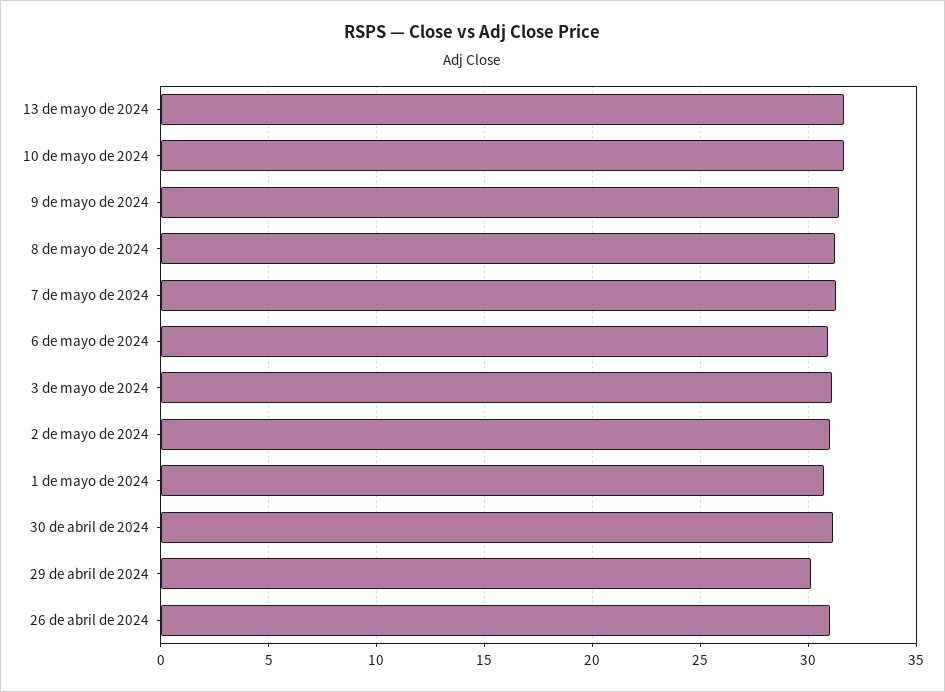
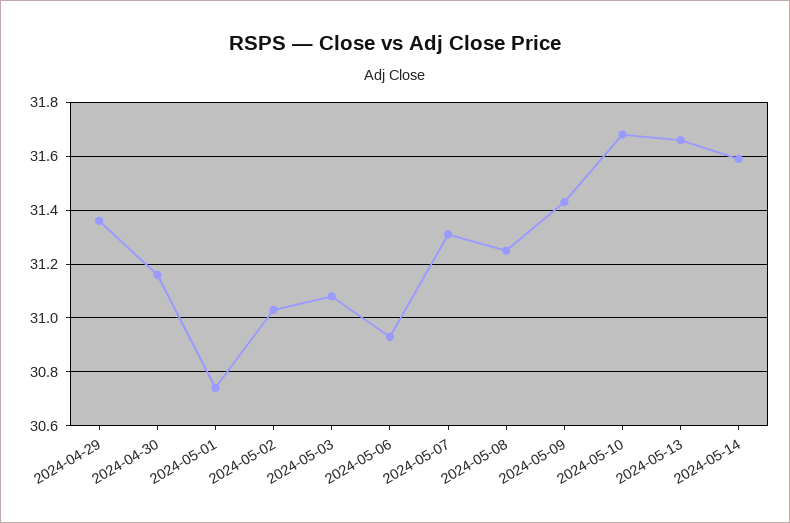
29 de abril de 2024: 30 -> 31.35
26 de abril de 2024: 31 -> none
2024-05-14: none -> 31.6

